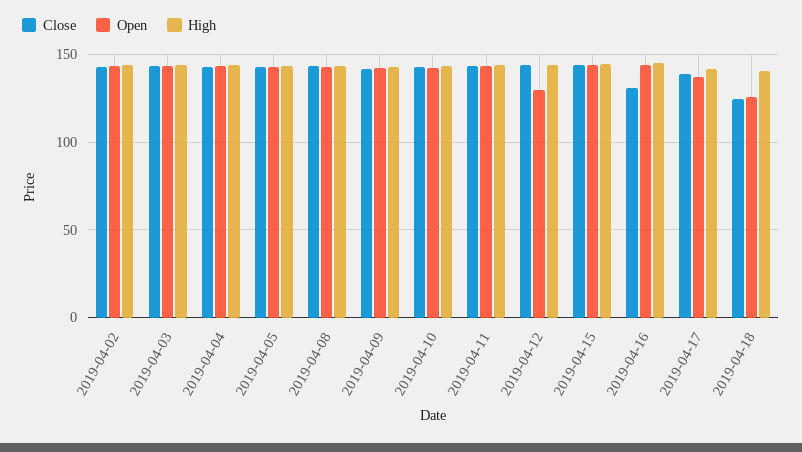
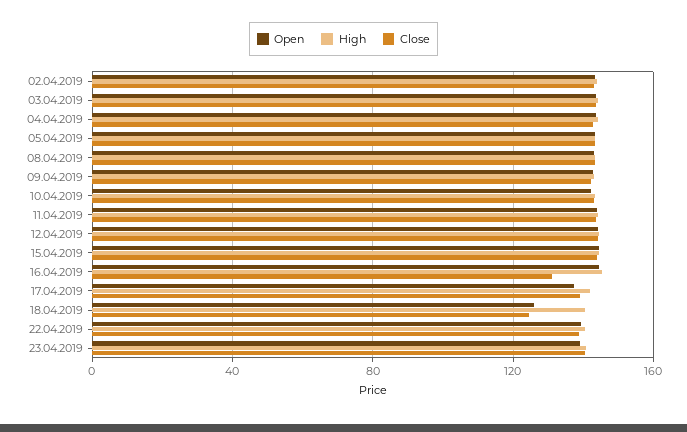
Open, 2019-04-12: 130 -> 145
Open, 22.04.2019: none -> 140
High, 22.04.2019: none -> 140
Close, 22.04.2019: none -> 140
Open, 23.04.2019: none -> 140
High, 23.04.2019: none -> 140
Close, 23.04.2019: none -> 140

